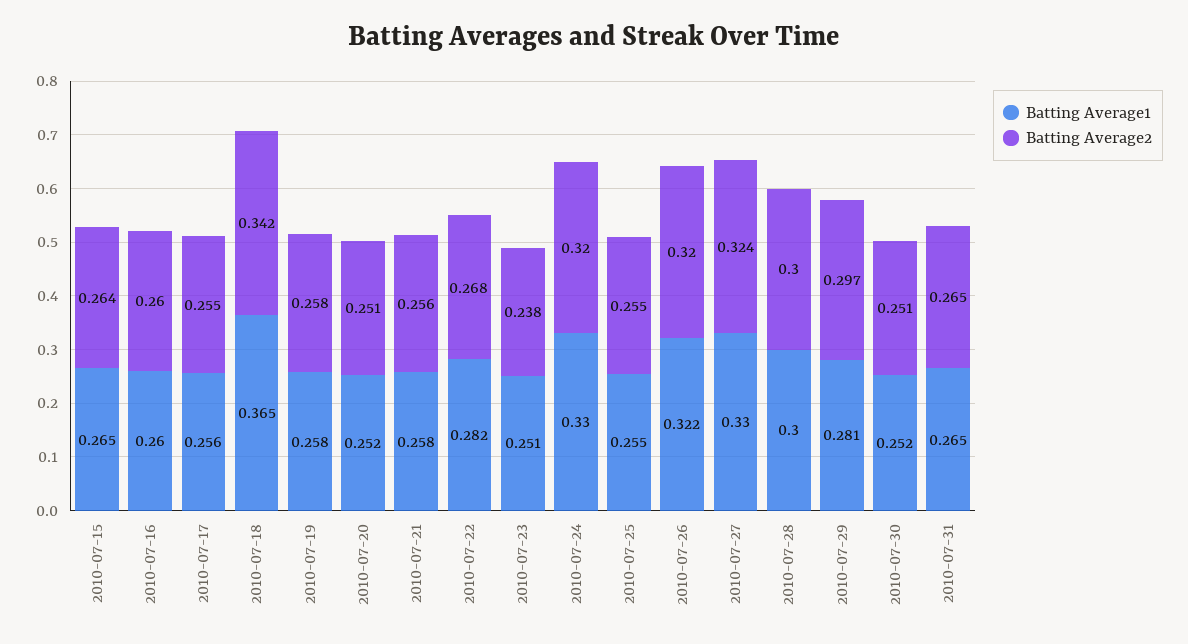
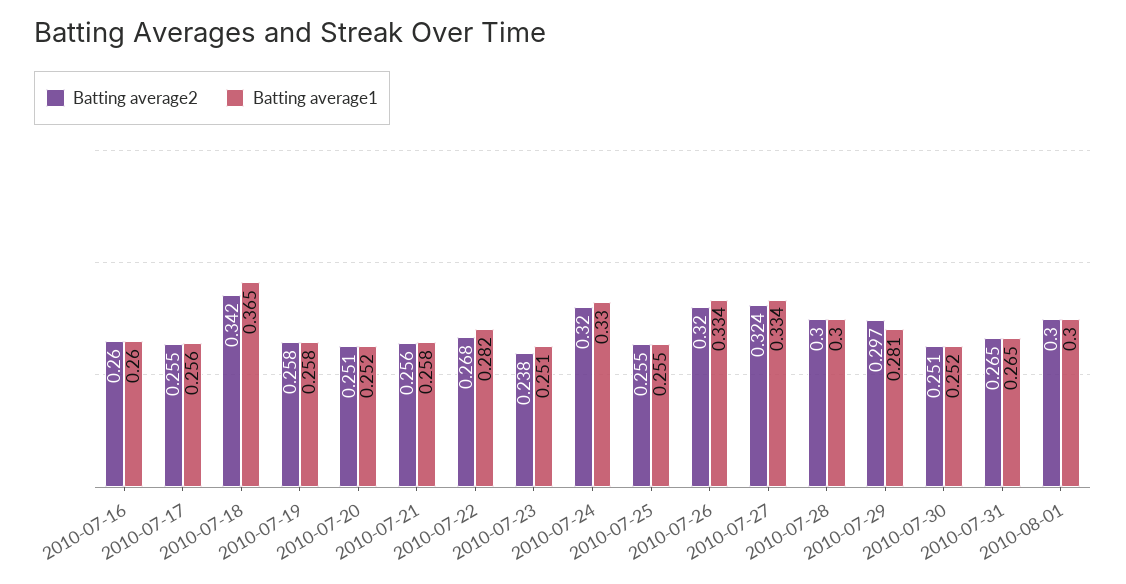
Batting Average1, 2010-07-15: 0.265 -> none
Batting Average2, 2010-07-15: 0.264 -> none
Batting Average1, 2010-07-26: 0.322 -> 0.334
Batting Average1, 2010-07-27: 0.33 -> 0.334
Batting Average2, 2010-08-01: none -> 0.3
Batting Average1, 2010-08-01: none -> 0.3

